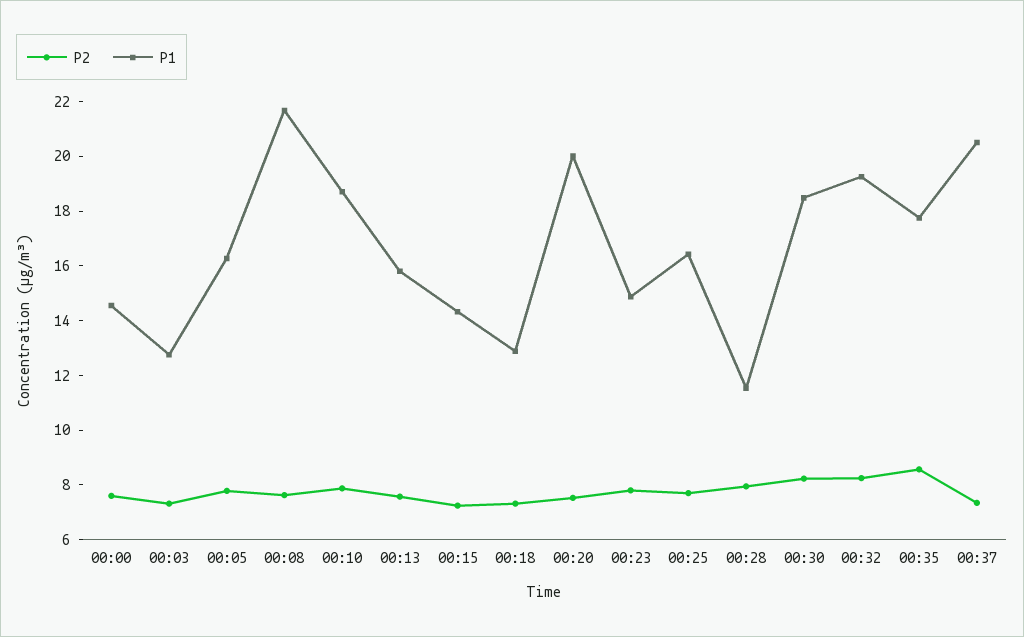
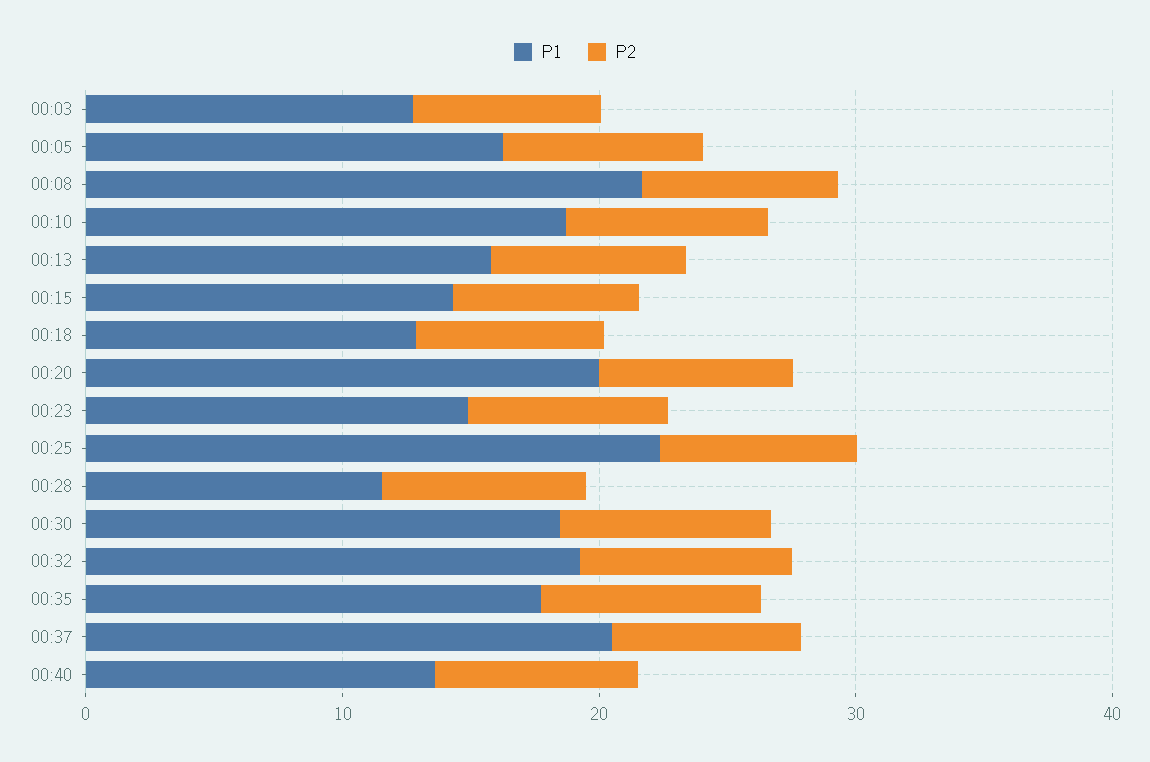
P2, 00:00: 7.5 -> none
P1, 00:00: 14.5 -> none
P1, 00:25: 16.5 -> 22
P1, 00:40: none -> 14
P2, 00:40: none -> 8

